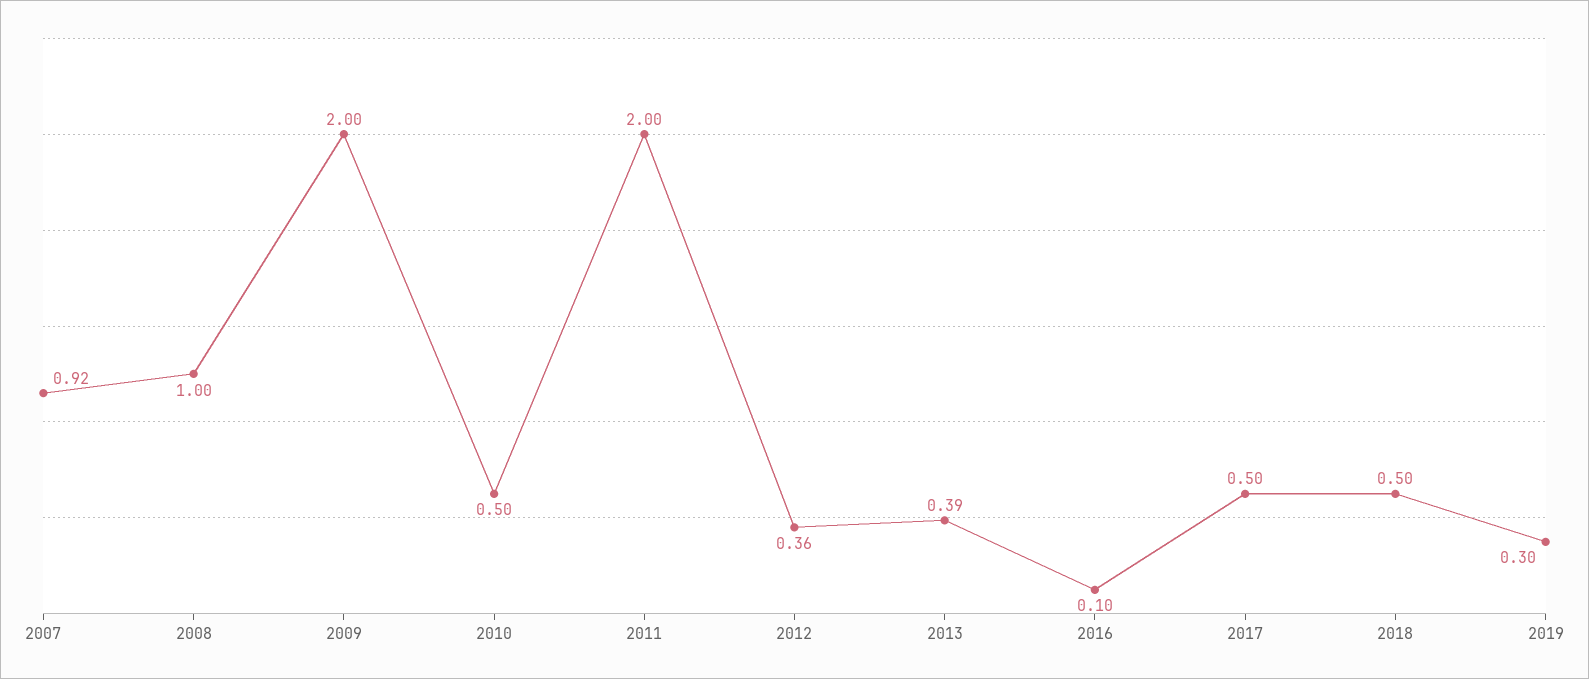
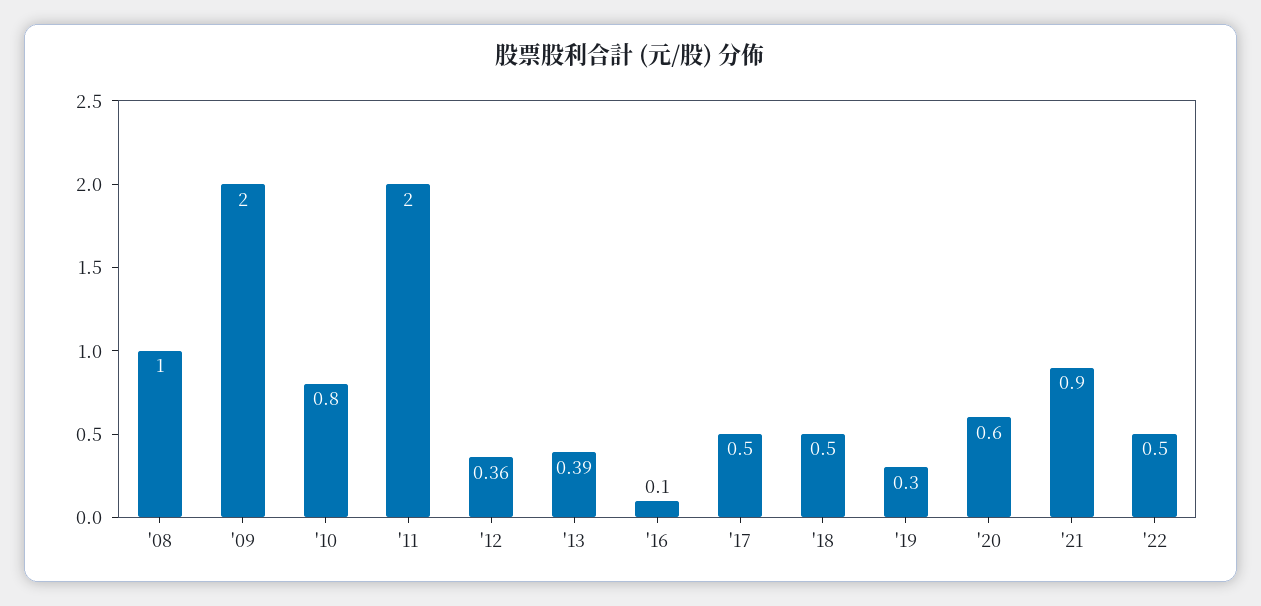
2007: 0.92 -> none
2010: 0.5 -> 0.8
'20: none -> 0.6
'21: none -> 0.9
'22: none -> 0.5

